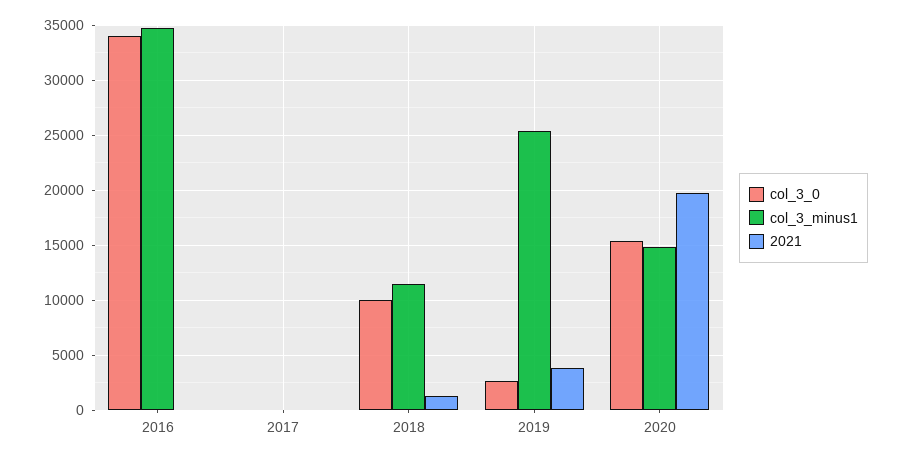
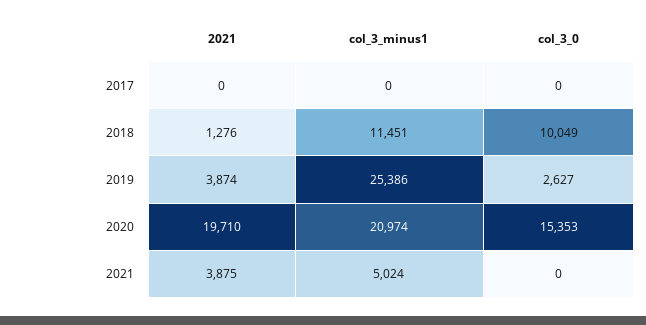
col_3_0, 2016: 34000 -> none
col_3_minus1, 2016: 35000 -> none
2021, 2016: 0 -> none
col_3_minus1, 2020: 15000 -> 20974
2021, 2021: none -> 3875
col_3_minus1, 2021: none -> 5024
col_3_0, 2021: none -> 0

